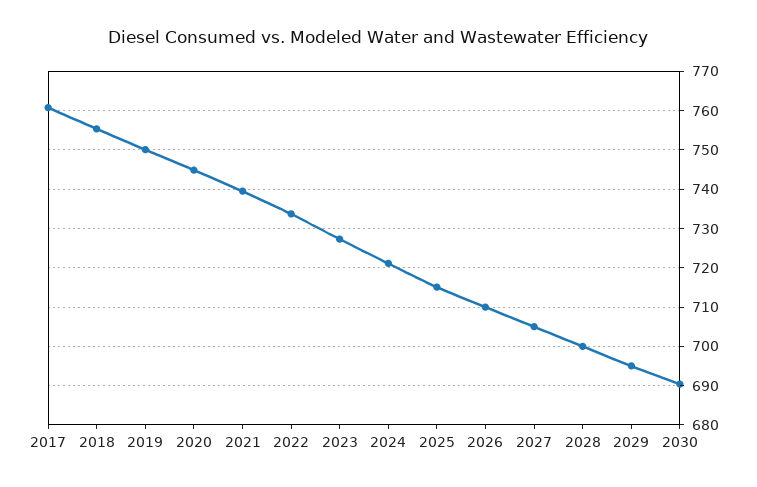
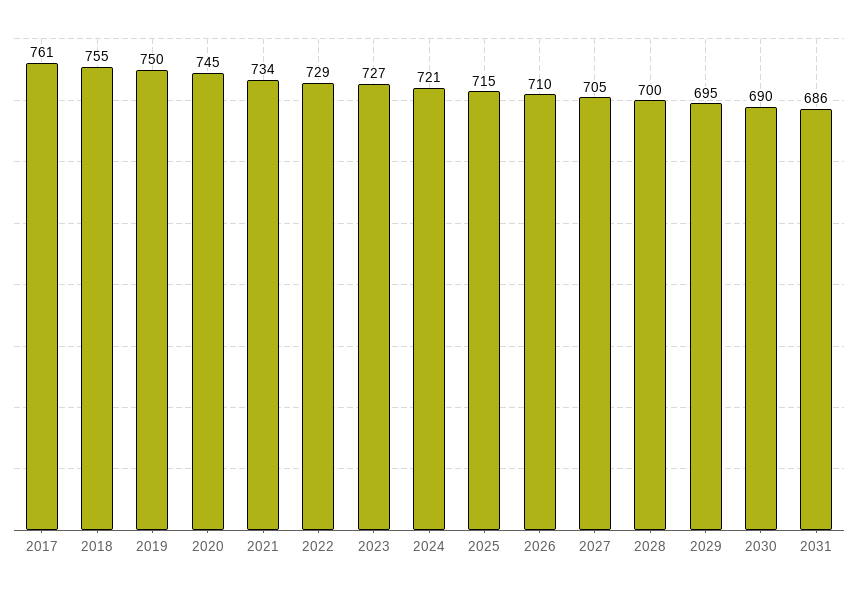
2021: 740 -> 734
2022: 734 -> 729
2031: none -> 686

